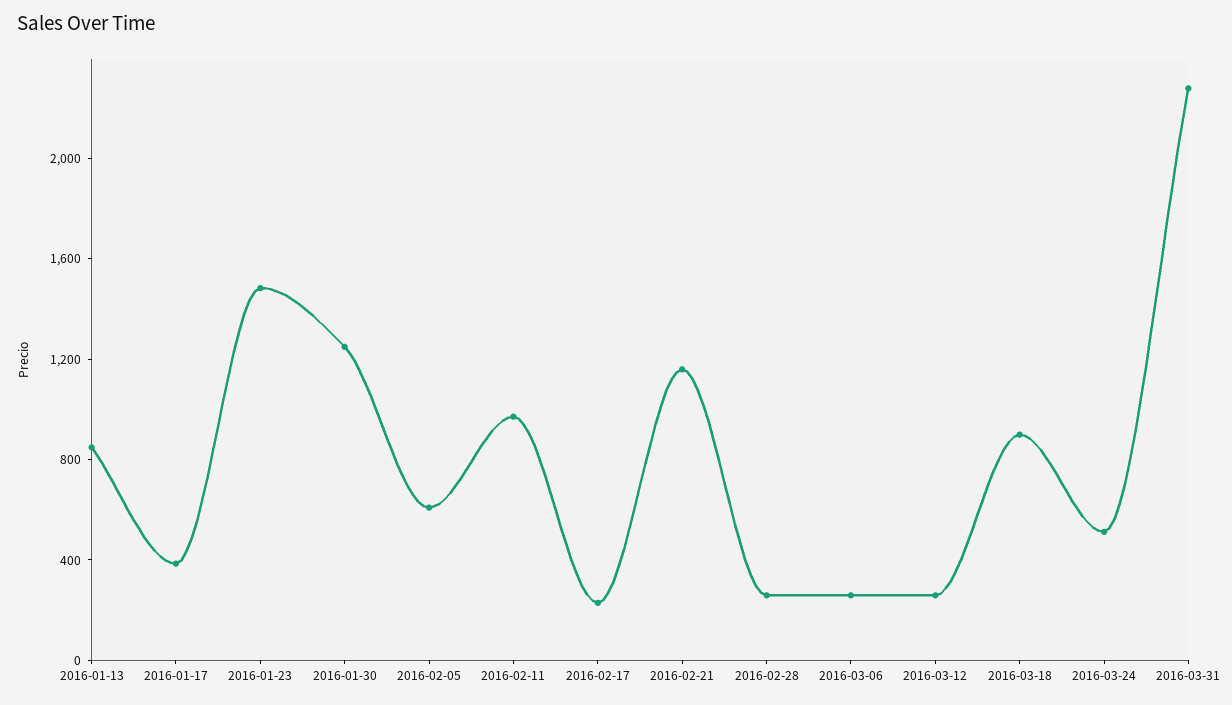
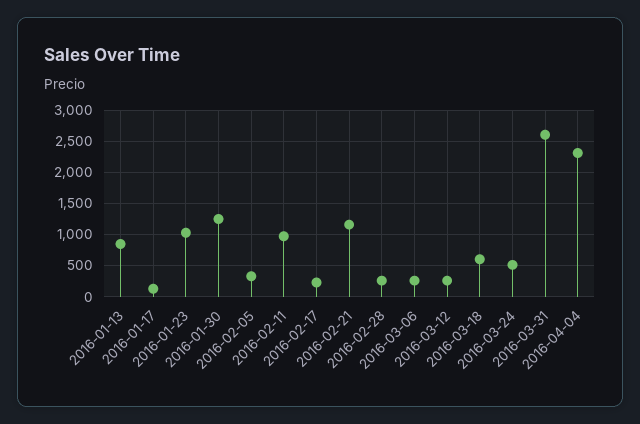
2016-01-17: 400 -> 100
2016-01-23: 1500 -> 1000
2016-02-05: 600 -> 300
2016-03-18: 900 -> 600
2016-03-31: 2300 -> 2600
2016-04-04: none -> 2300

